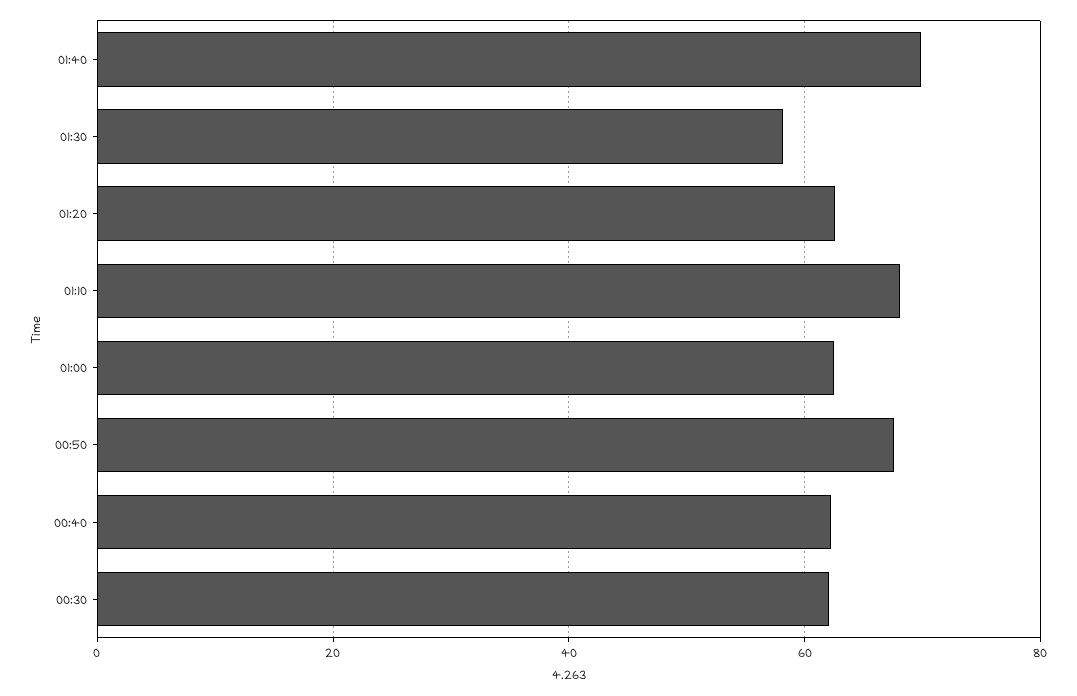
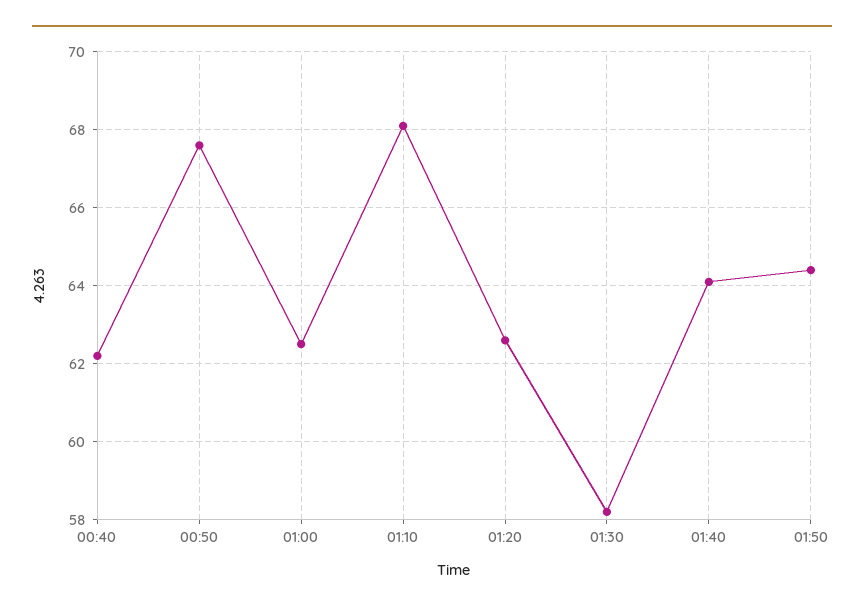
01:40: 70 -> 64
00:30: 62 -> none
01:50: none -> 64.5

